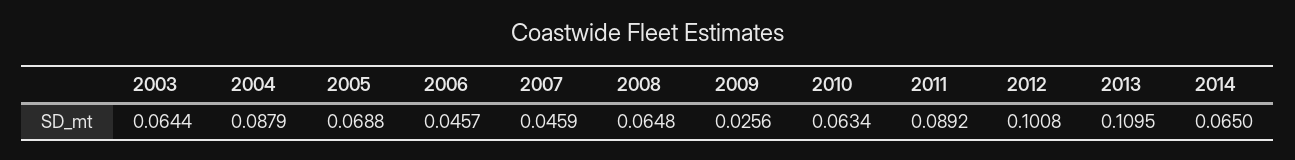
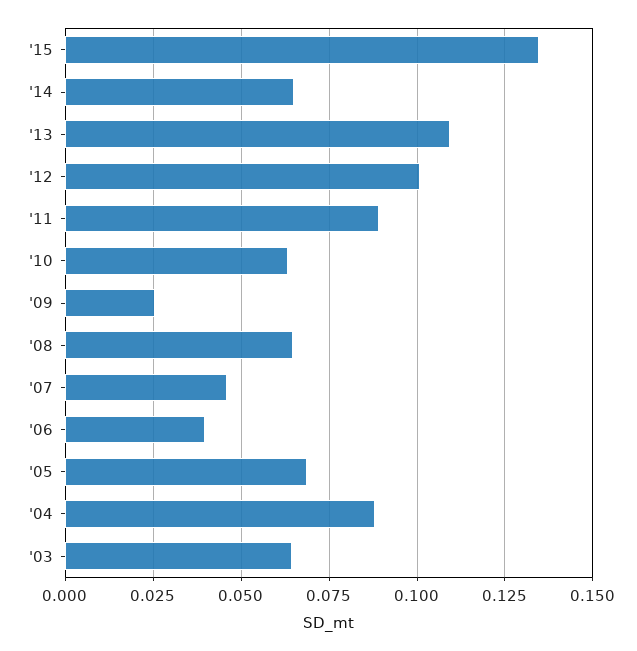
2006: 0.0457 -> 0.04
'15: none -> 0.135

